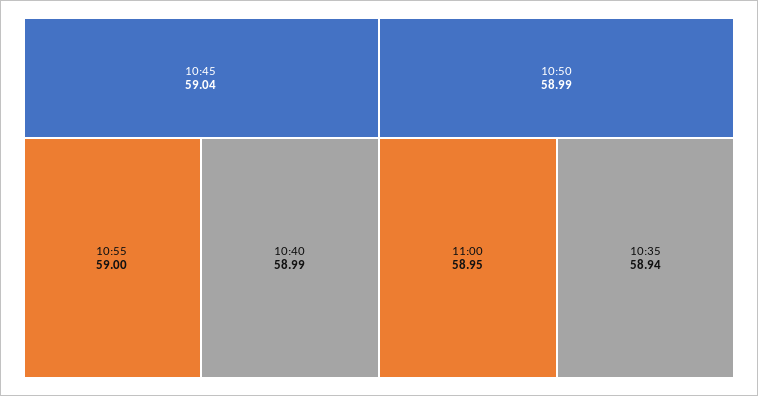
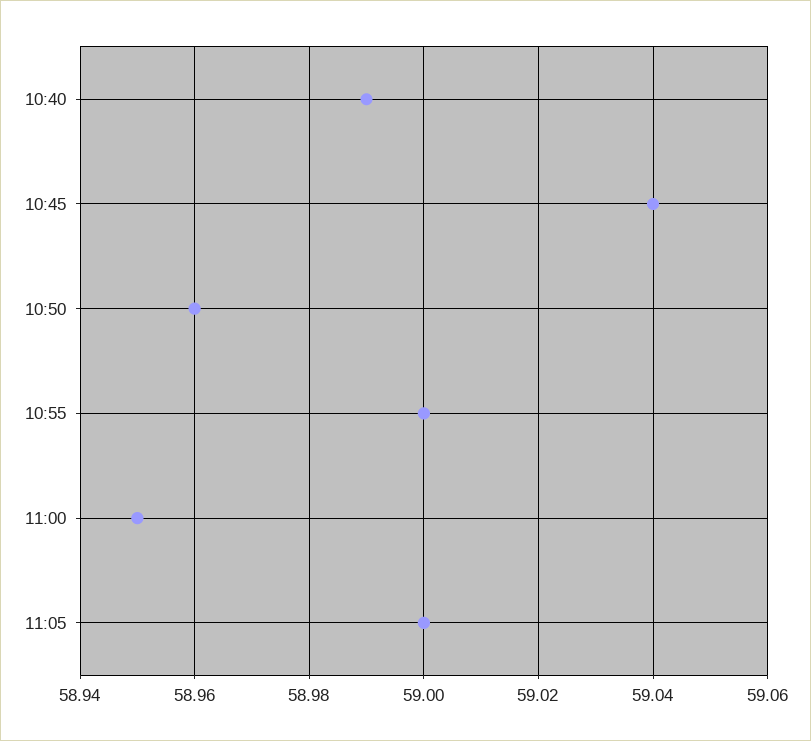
10:50: 58.99 -> 58.96
10:35: 58.94 -> none
11:05: none -> 59

